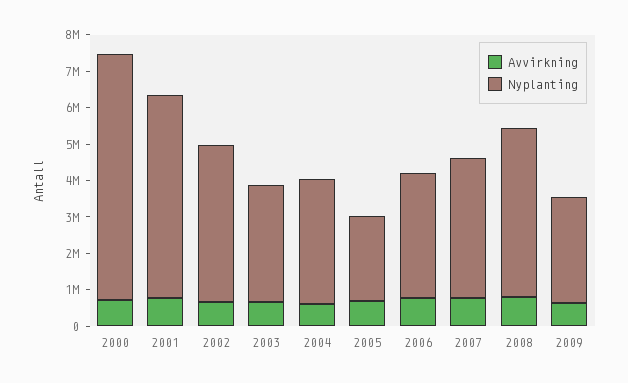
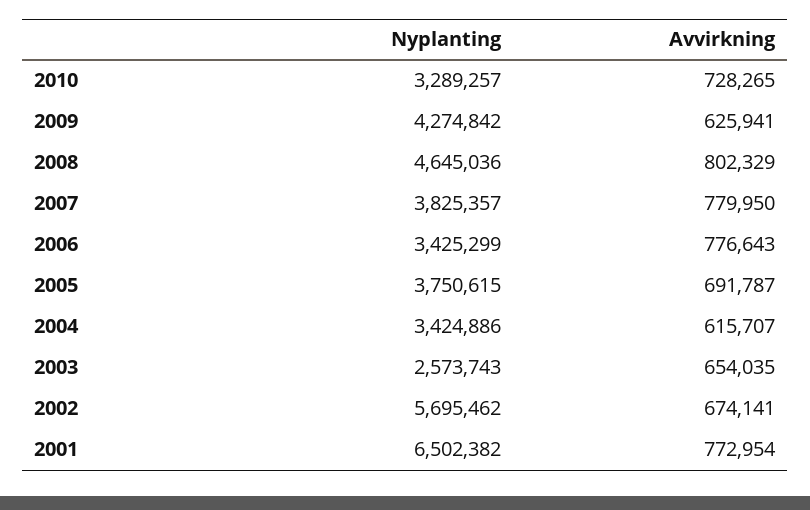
Avvirkning, 2000: 750000 -> none
Nyplanting, 2000: 6750000 -> none
Nyplanting, 2001: 5500000 -> 6502382
Nyplanting, 2002: 4250000 -> 5695462
Nyplanting, 2003: 3250000 -> 2573743
Nyplanting, 2005: 2250000 -> 3750615
Nyplanting, 2009: 3000000 -> 4274842
Nyplanting, 2010: none -> 3289257
Avvirkning, 2010: none -> 728265

